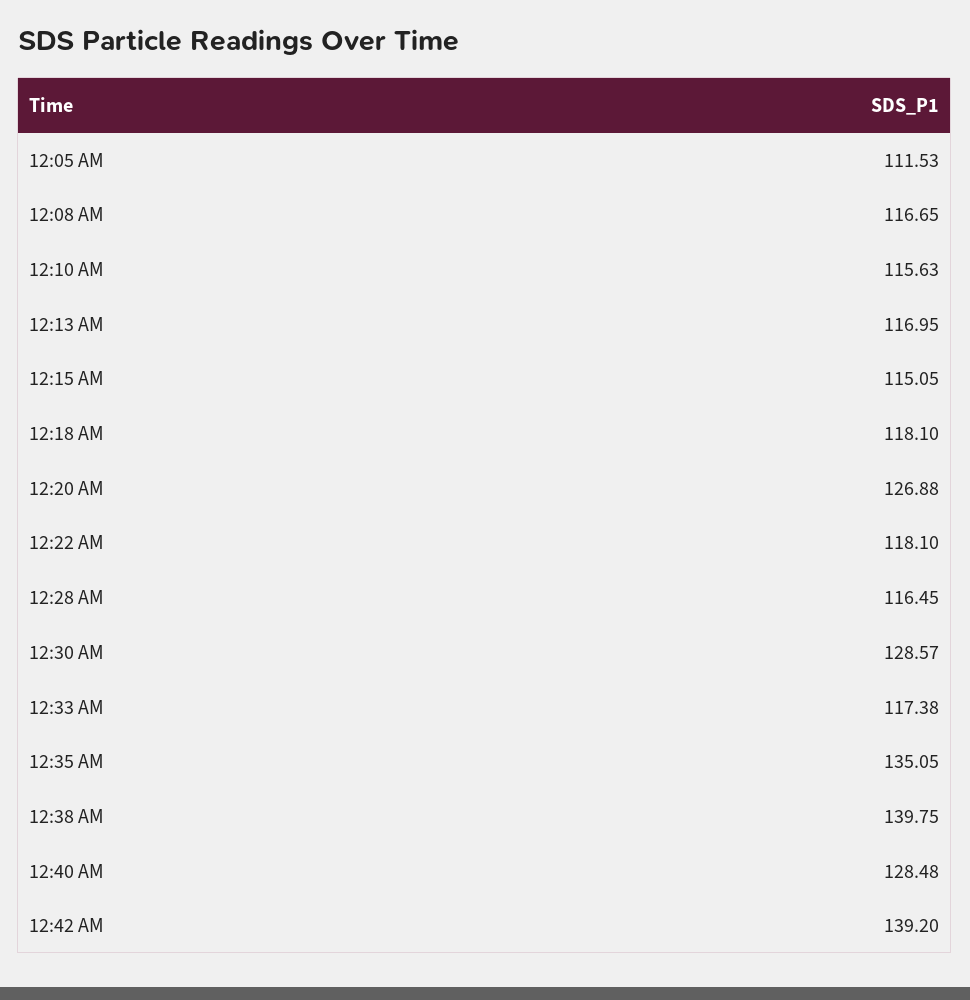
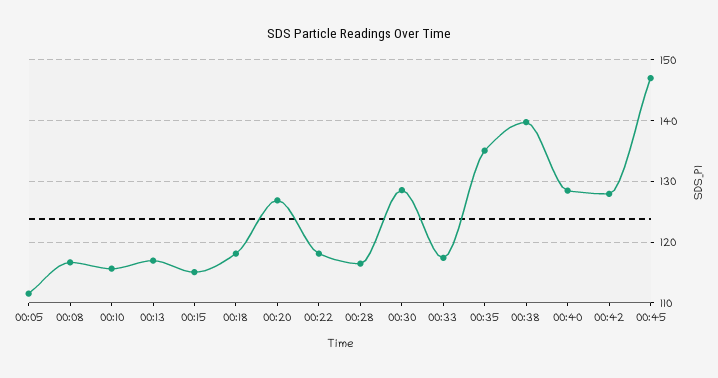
12:42 AM: 139.2 -> 128
00:45: none -> 147

